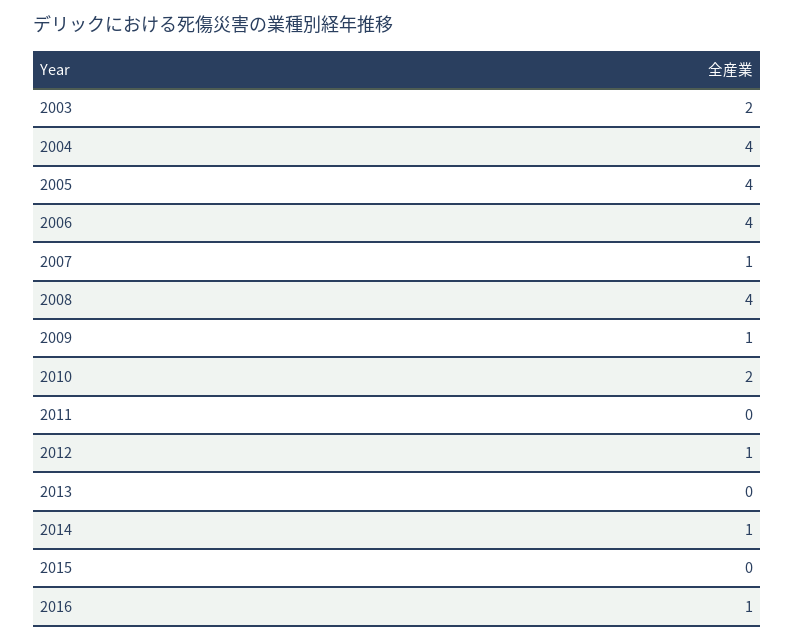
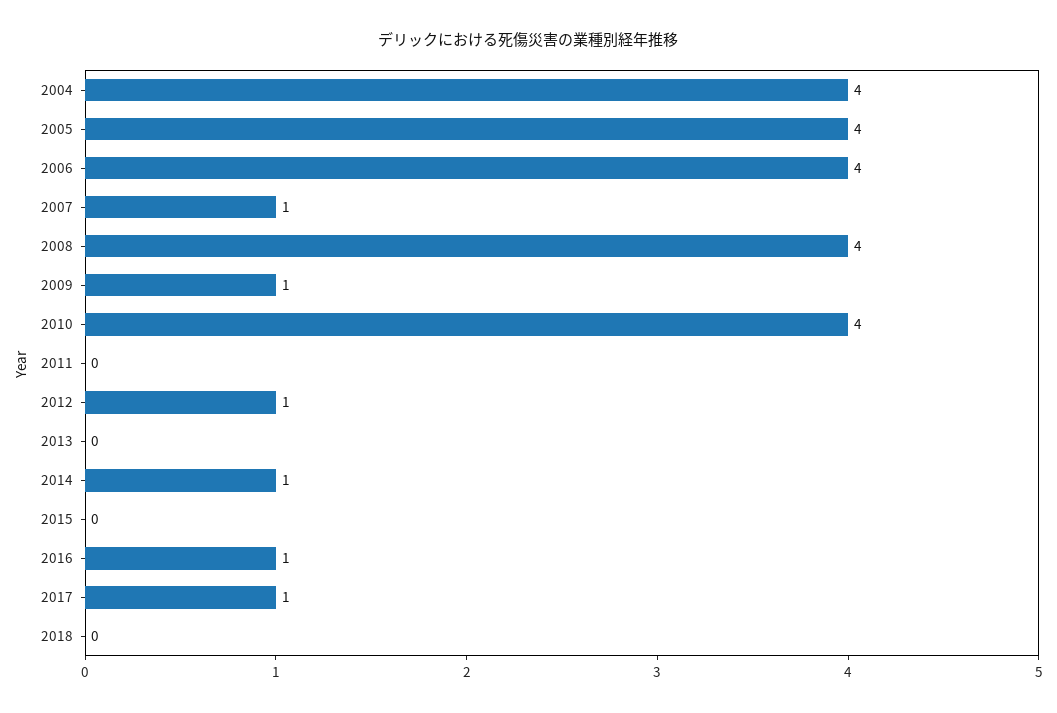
2003: 2 -> none
2010: 2 -> 4
2017: none -> 1
2018: none -> 0

